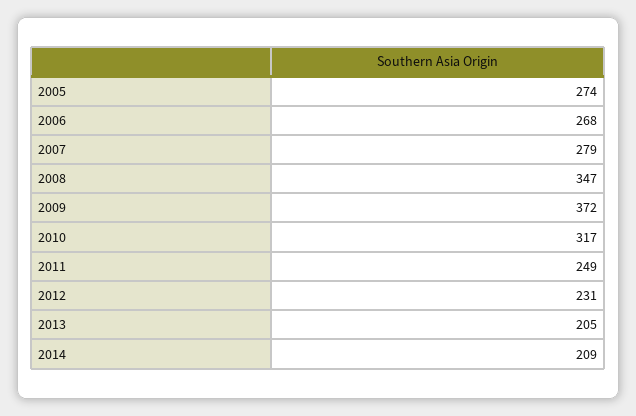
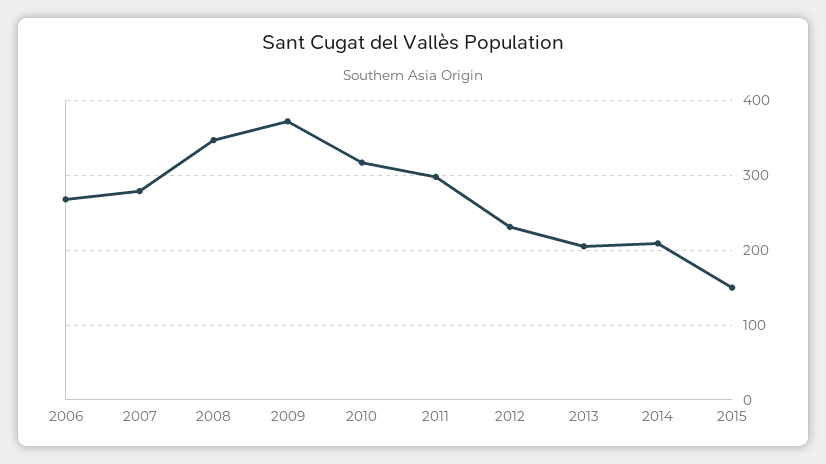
2005: 274 -> none
2011: 249 -> 300
2015: none -> 150

